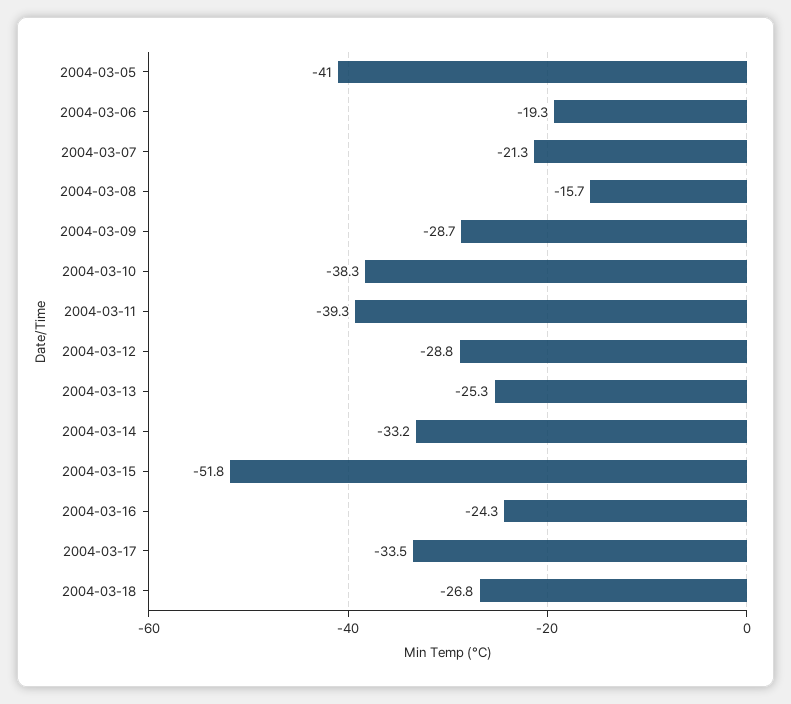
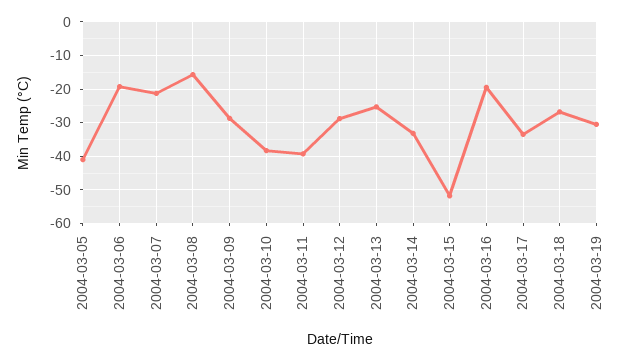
2004-03-16: -24.3 -> -20
2004-03-19: none -> -30

